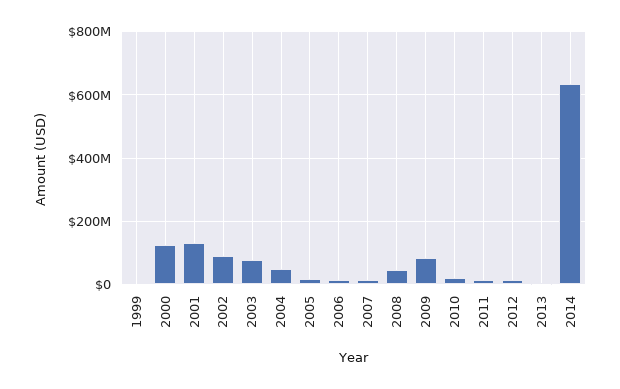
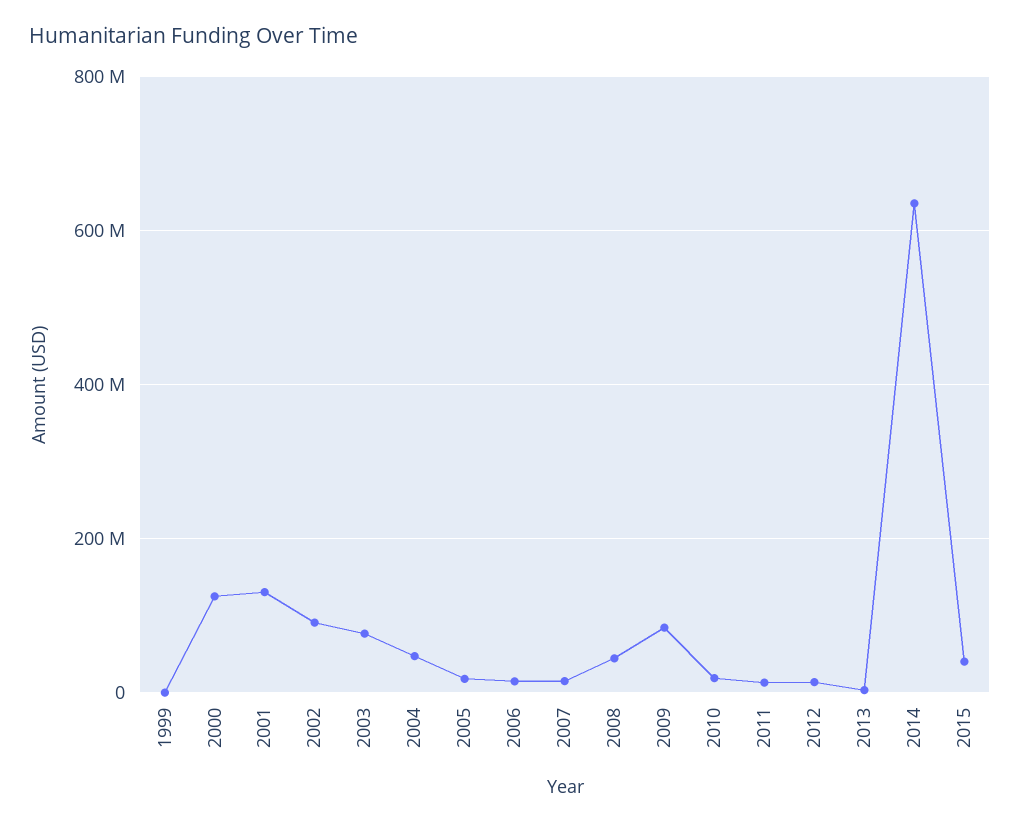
2015: none -> 40000000

